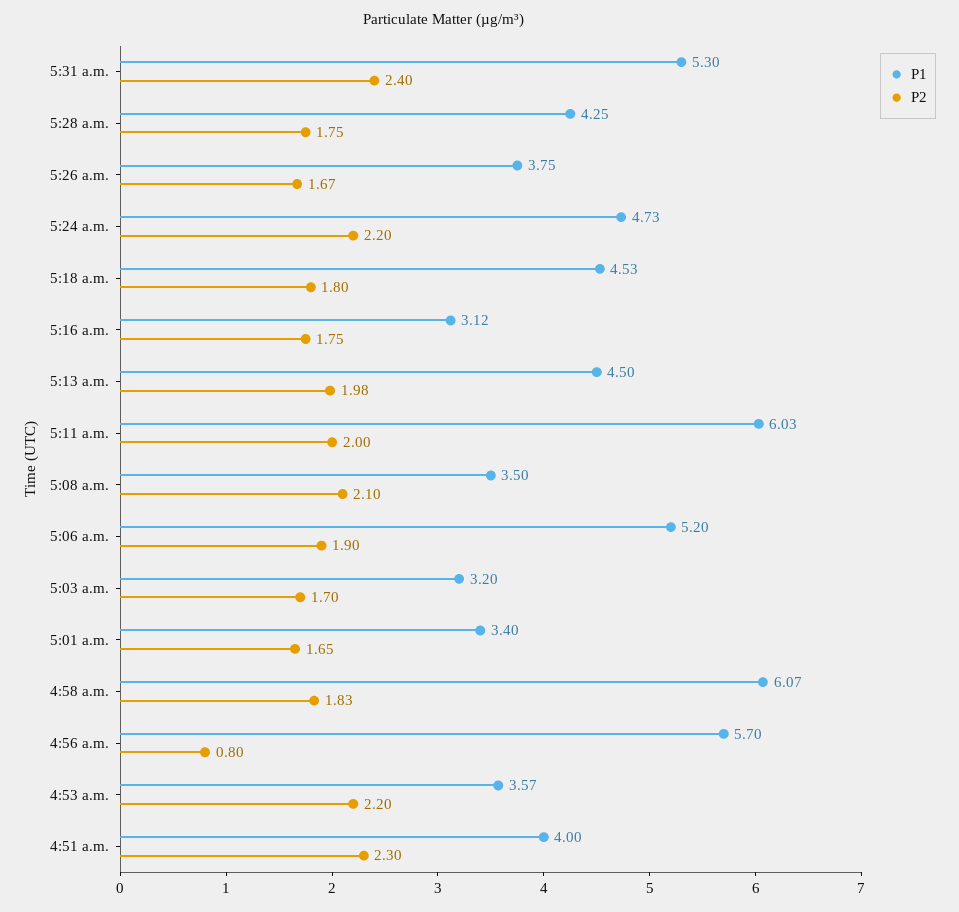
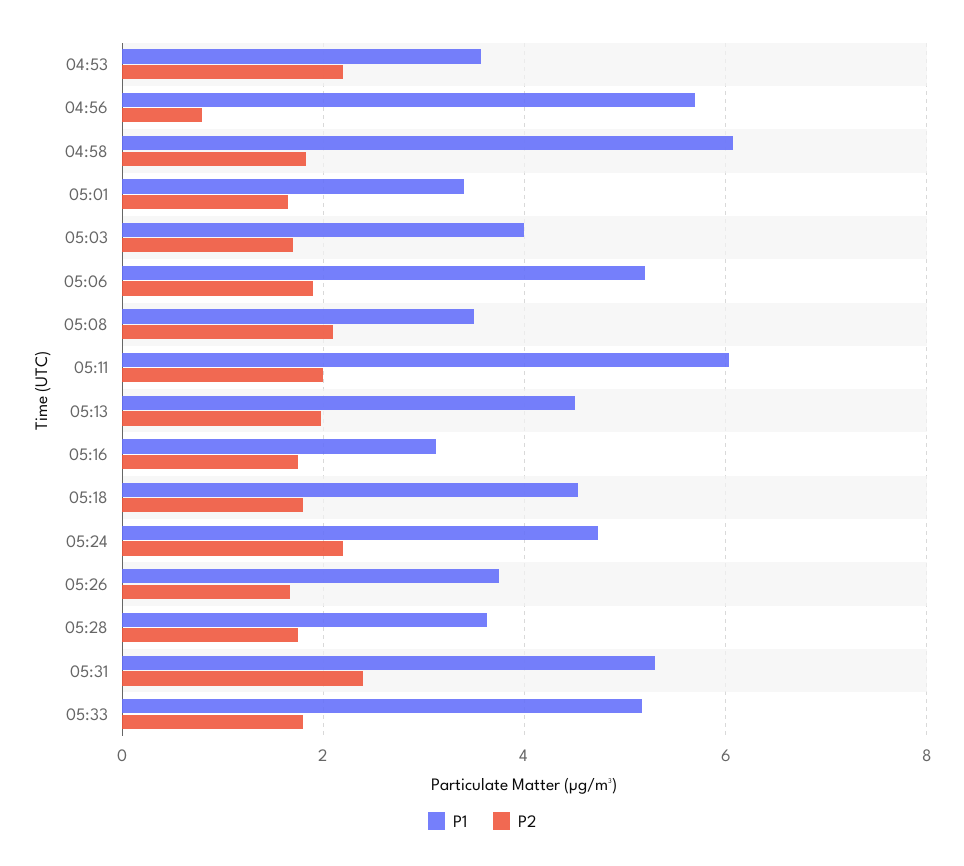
P1, 5:28 a.m.: 4.25 -> 3.6
P1, 5:03 a.m.: 3.2 -> 4
P1, 4:51 a.m.: 4 -> none
P2, 4:51 a.m.: 2.3 -> none
P1, 05:33: none -> 5.2
P2, 05:33: none -> 1.8

